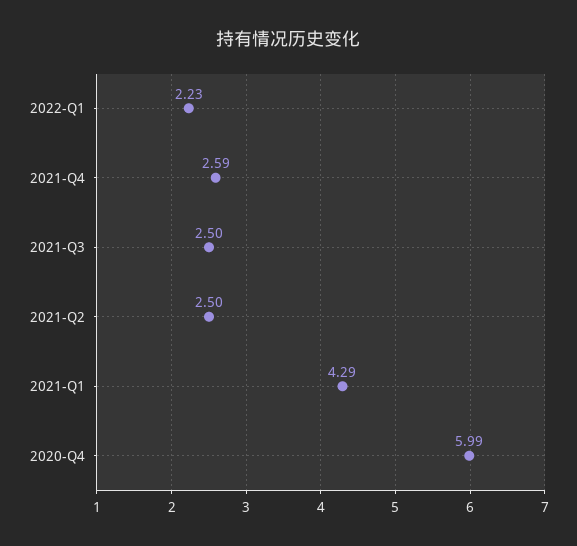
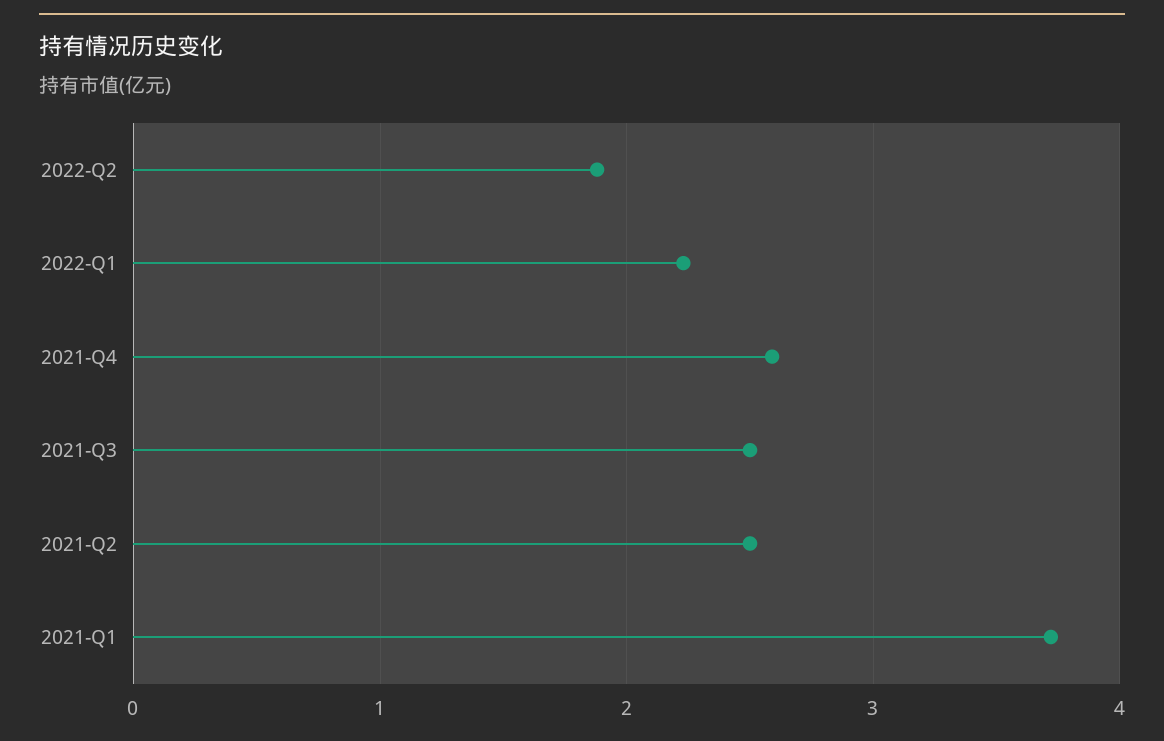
2021-Q1: 4.29 -> 3.7
2020-Q4: 5.99 -> none
2022-Q2: none -> 1.9

